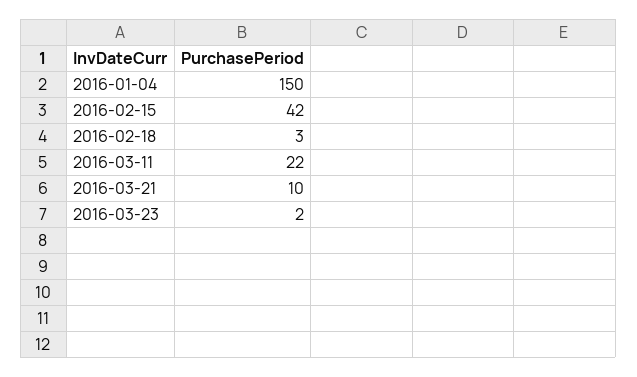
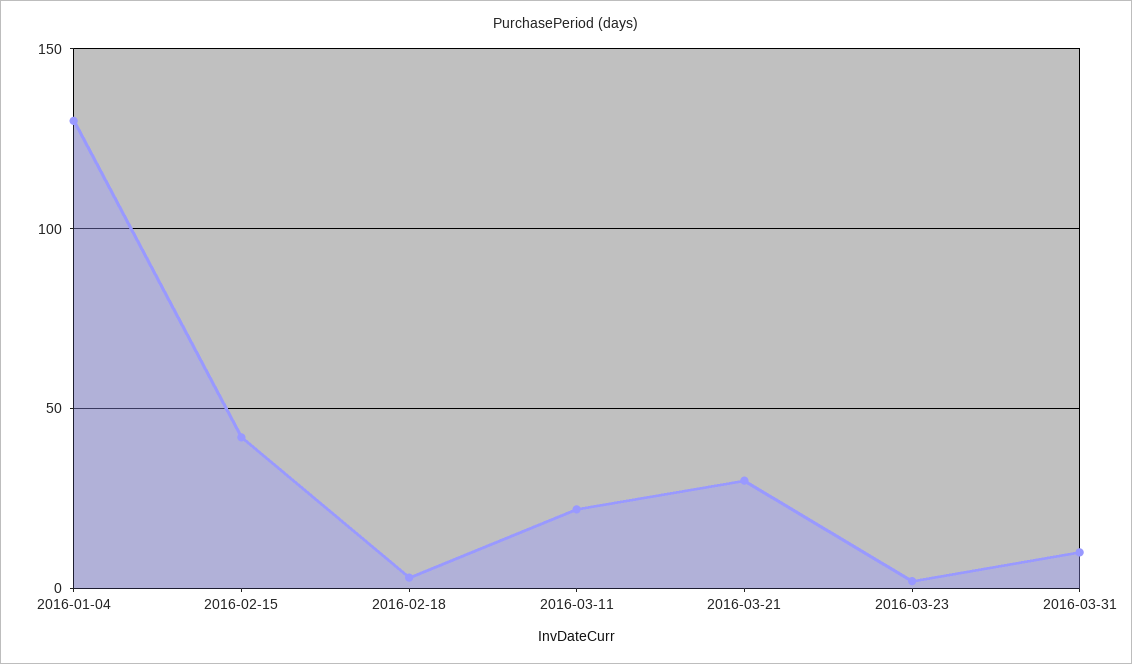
2016-01-04: 150 -> 130
2016-03-21: 10 -> 30
2016-03-31: none -> 10

